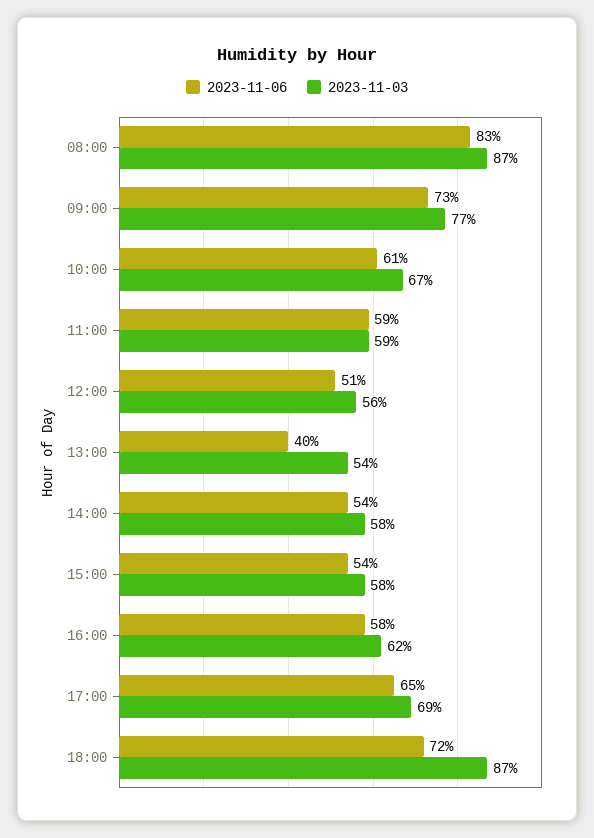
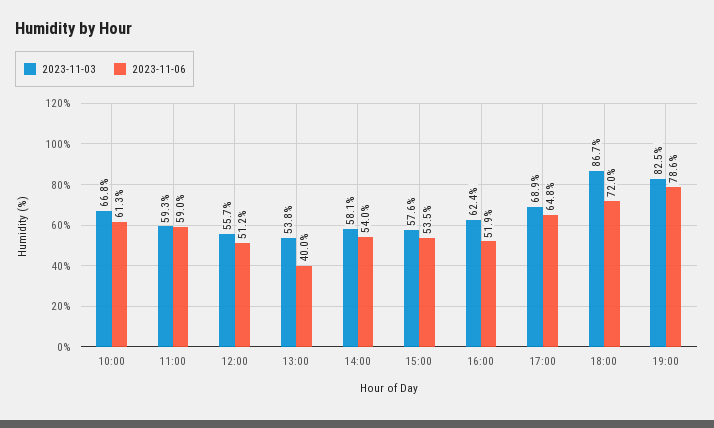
2023-11-06, 08:00: 83 -> none
2023-11-03, 08:00: 87 -> none
2023-11-06, 09:00: 73 -> none
2023-11-03, 09:00: 77 -> none
2023-11-06, 16:00: 58 -> 51.9
2023-11-03, 19:00: none -> 82.5
2023-11-06, 19:00: none -> 78.6

